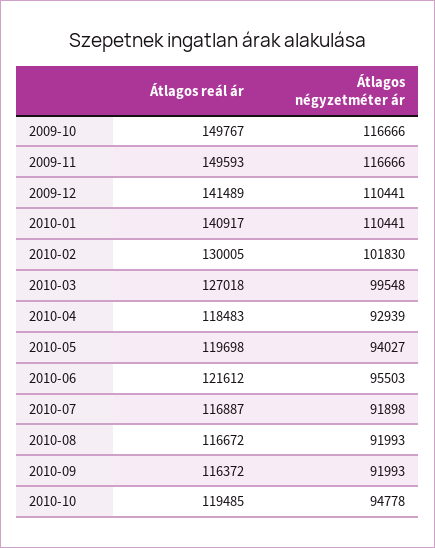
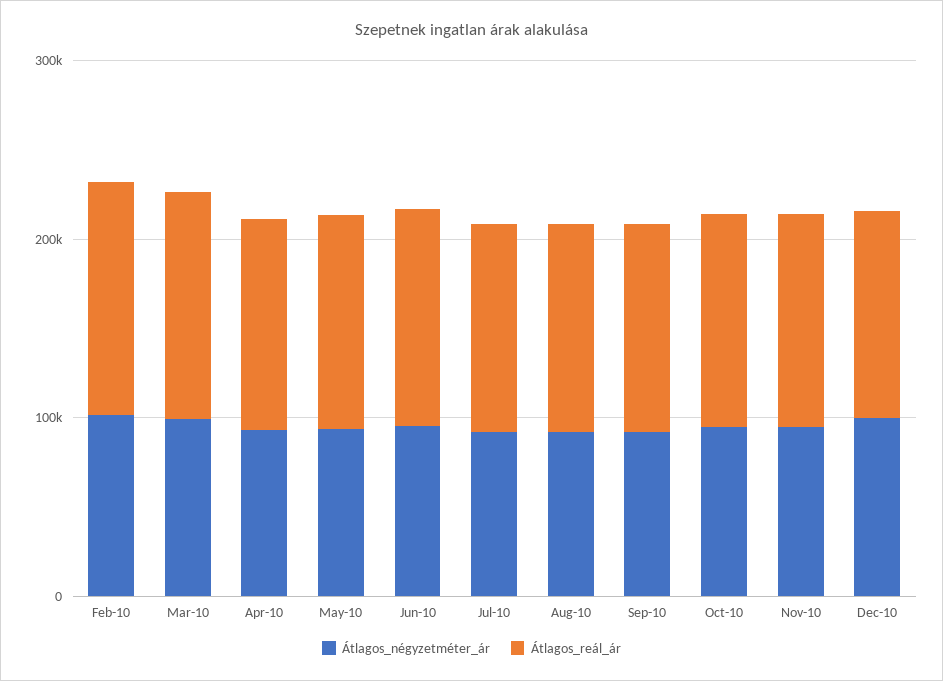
Átlagos reál ár, 2009-10: 149767 -> none
Átlagos négyzetméter ár, 2009-10: 116666 -> none
Átlagos reál ár, 2009-11: 149593 -> none
Átlagos négyzetméter ár, 2009-11: 116666 -> none
Átlagos reál ár, 2009-12: 141489 -> none
Átlagos négyzetméter ár, 2009-12: 110441 -> none
Átlagos reál ár, 2010-01: 140917 -> none
Átlagos négyzetméter ár, 2010-01: 110441 -> none
Átlagos négyzetméter ár, Nov-10: none -> 100000
Átlagos reál ár, Nov-10: none -> 120000
Átlagos négyzetméter ár, Dec-10: none -> 100000
Átlagos reál ár, Dec-10: none -> 120000

